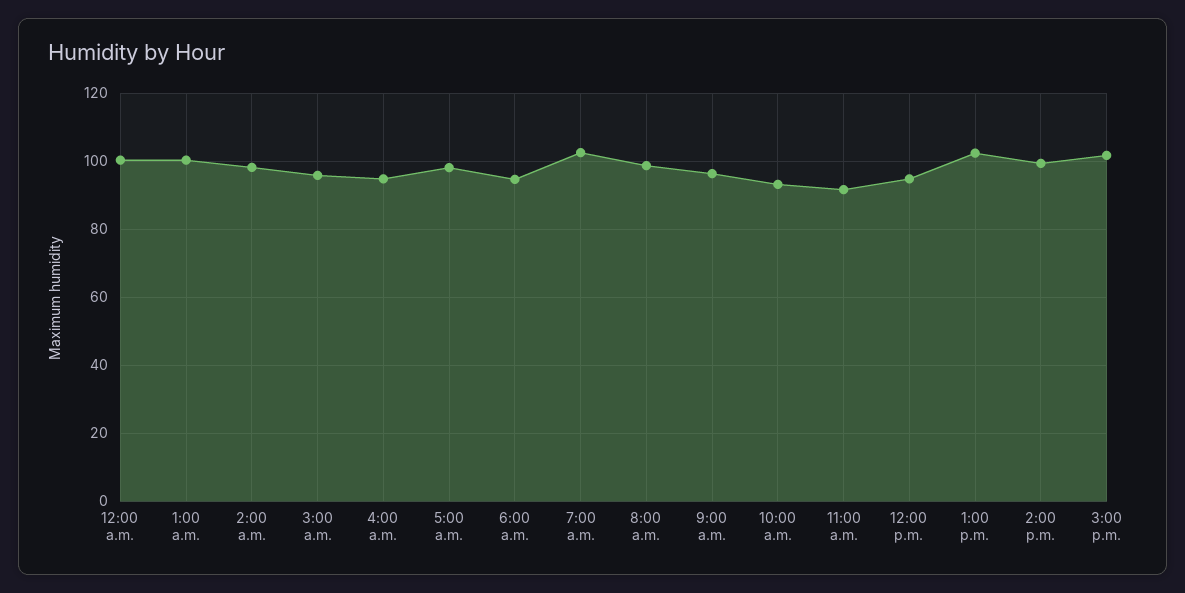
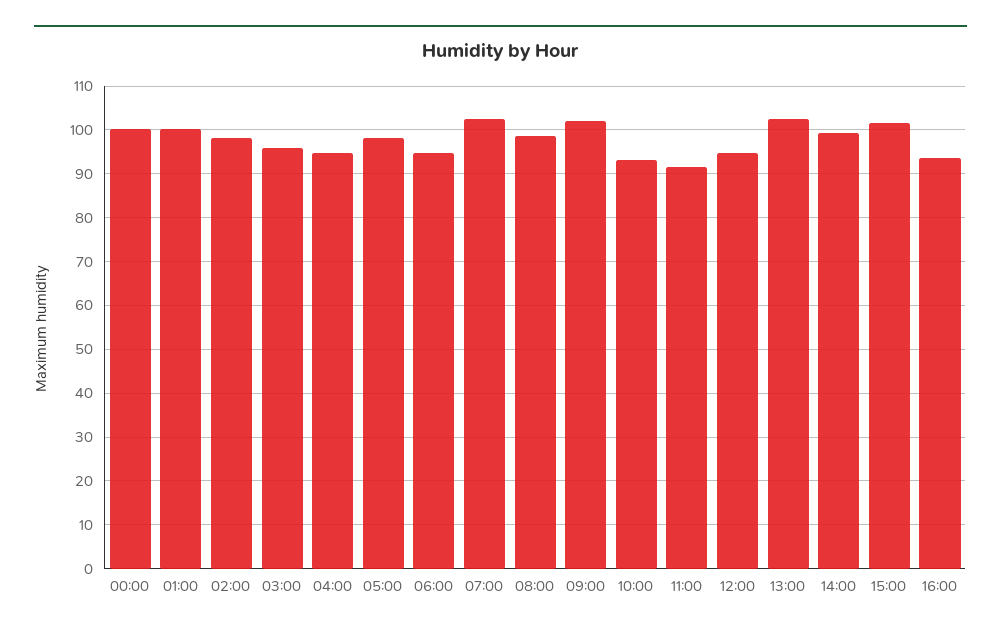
9:00 a.m.: 96 -> 102
16:00: none -> 94

